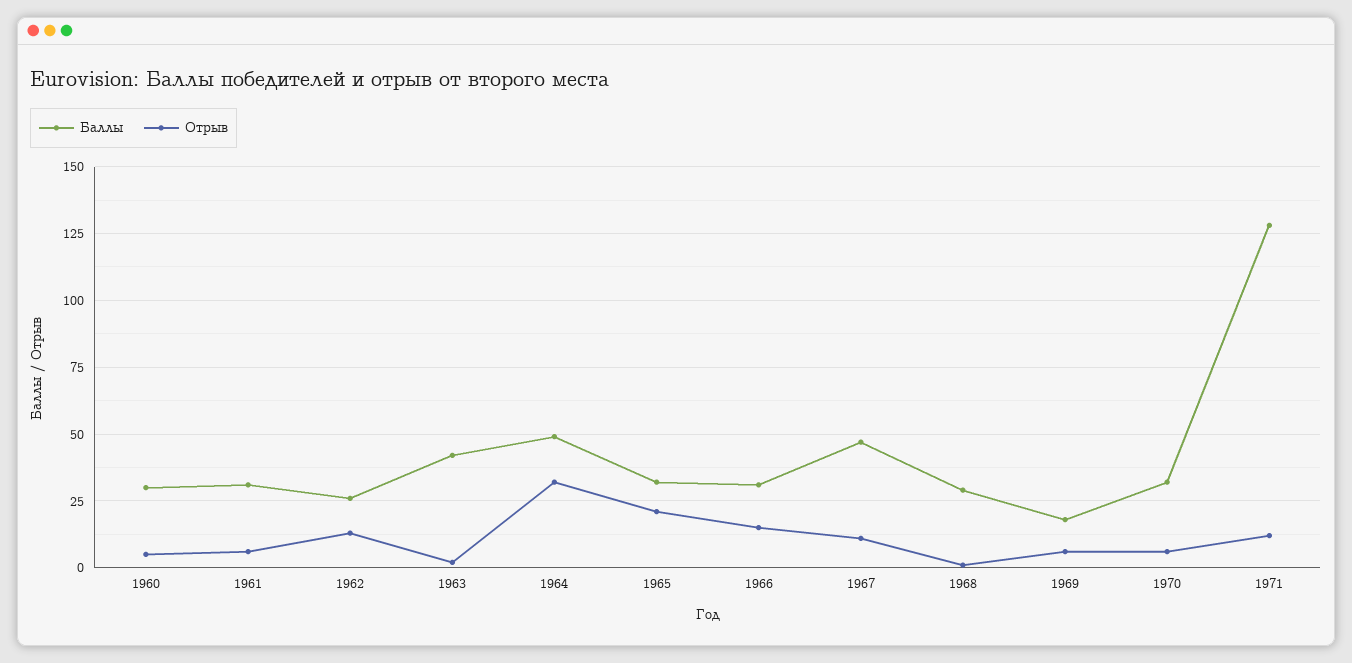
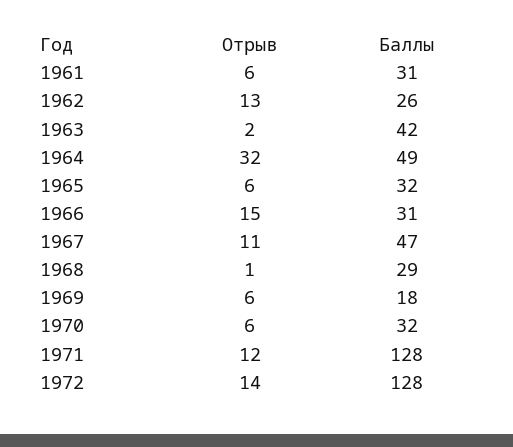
Баллы, 1960: 30 -> none
Отрыв, 1960: 5 -> none
Отрыв, 1965: 20 -> 6
Отрыв, 1972: none -> 14
Баллы, 1972: none -> 128

